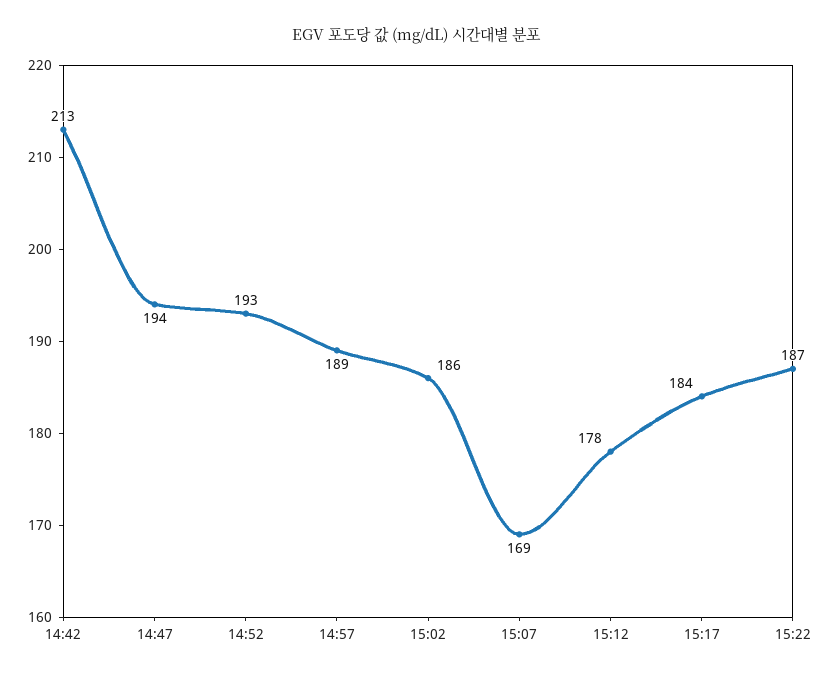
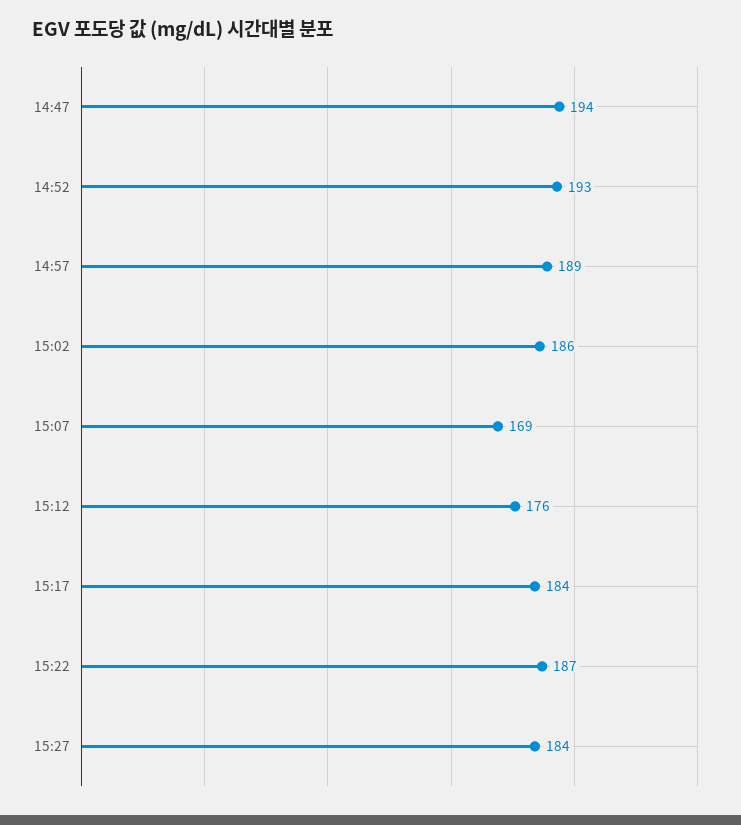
14:42: 213 -> none
15:12: 178 -> 176
15:27: none -> 184

